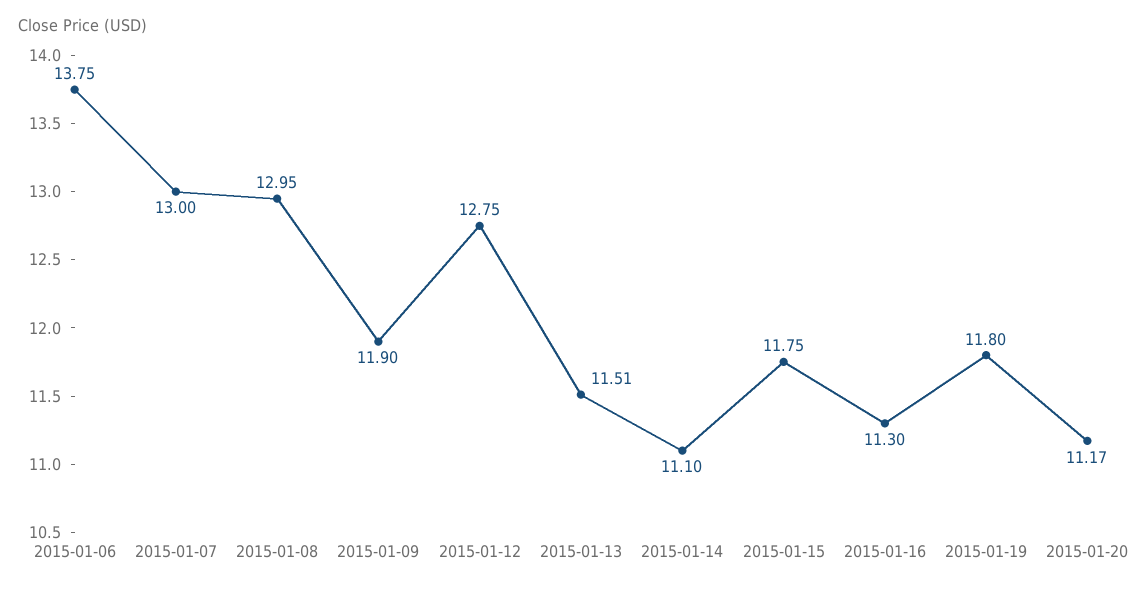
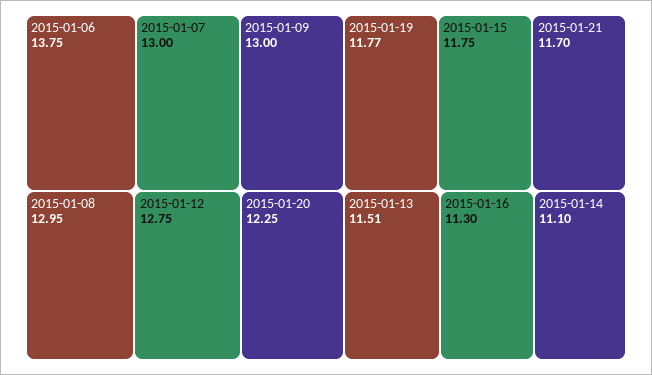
2015-01-09: 11.9 -> 13
2015-01-19: 11.8 -> 11.77
2015-01-20: 11.17 -> 12.25
2015-01-21: none -> 11.7

